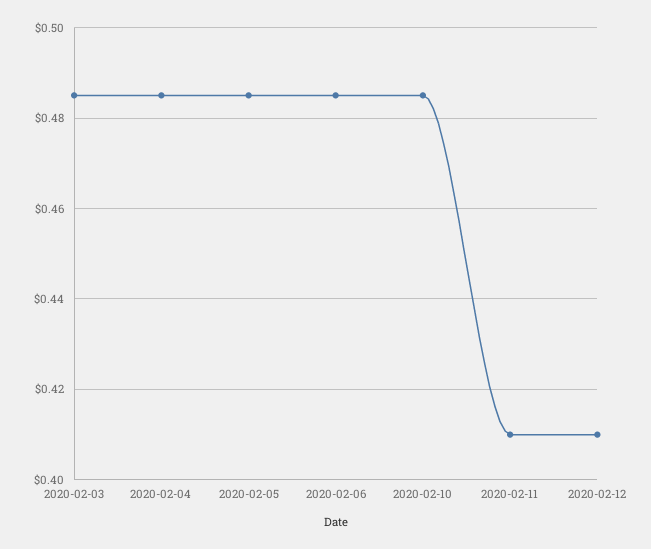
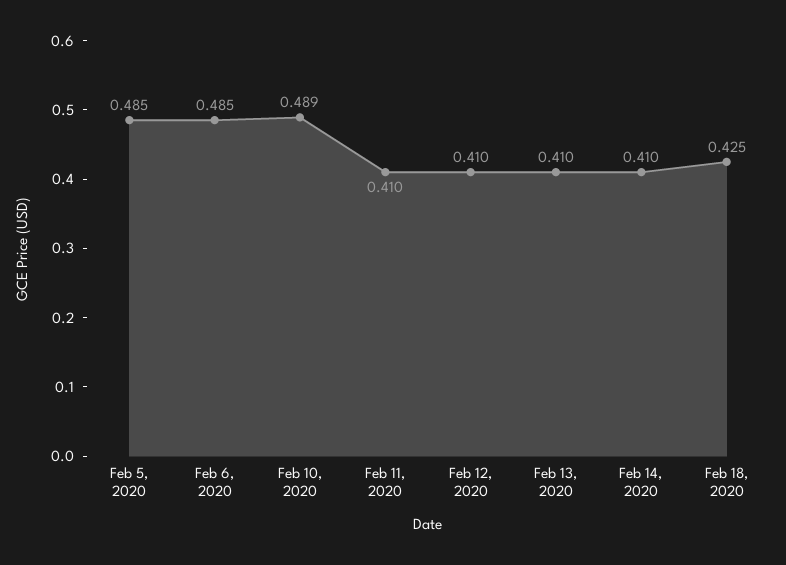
2020-02-03: 0.485 -> none
2020-02-04: 0.485 -> none
2020-02-10: 0.485 -> 0.489
Feb 13, 2020: none -> 0.41
Feb 14, 2020: none -> 0.41
Feb 18, 2020: none -> 0.425

